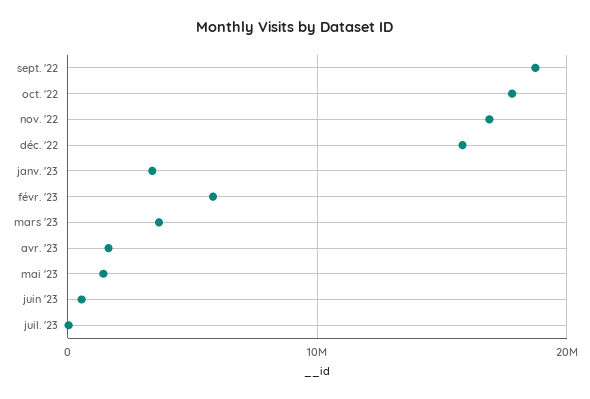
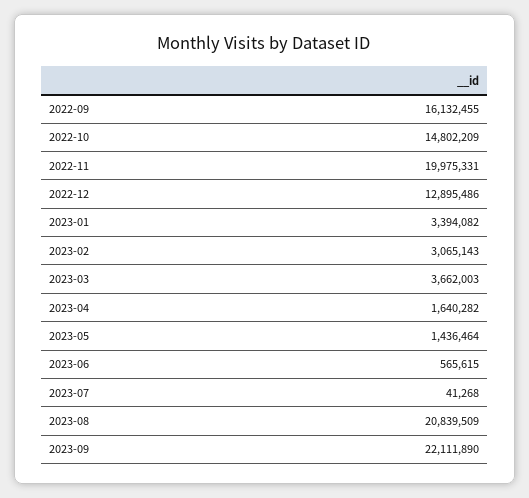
sept. '22: 19000000 -> 16132455
oct. '22: 18000000 -> 14802209
nov. '22: 17000000 -> 19975331
déc. '22: 16000000 -> 12895486
févr. '23: 6000000 -> 3065143
2023-08: none -> 20839509
2023-09: none -> 22111890

